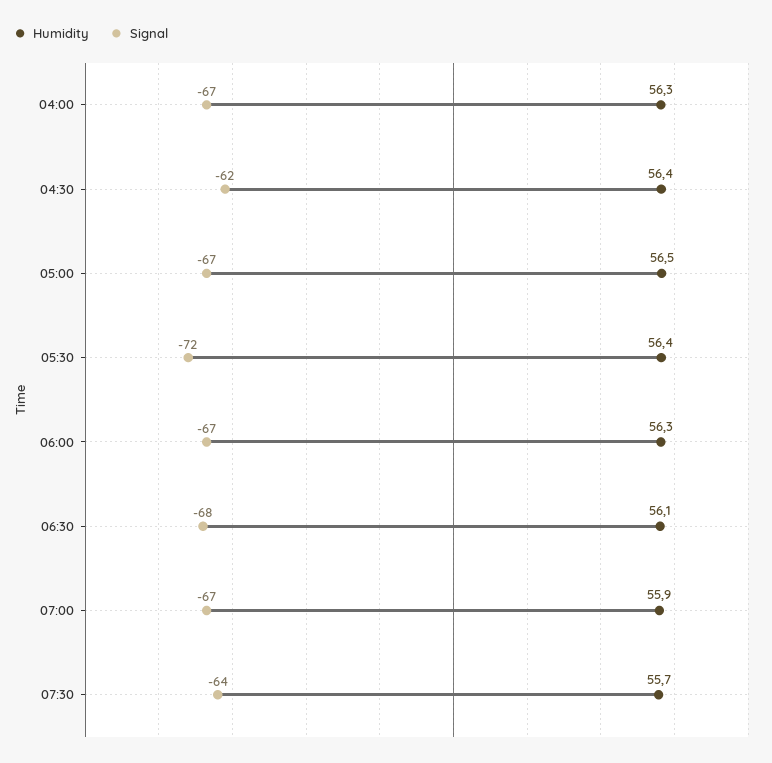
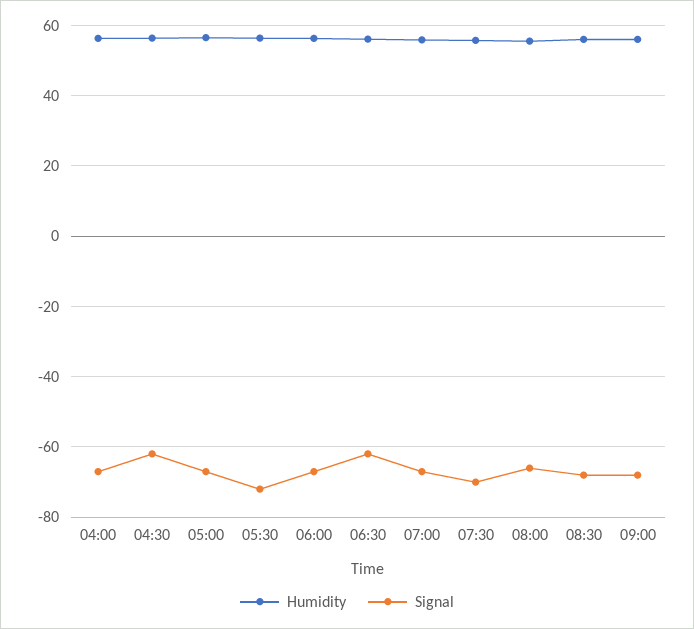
Signal, 06:30: -68 -> -62
Signal, 07:30: -64 -> -70
Humidity, 08:00: none -> 56
Signal, 08:00: none -> -66
Humidity, 08:30: none -> 56
Signal, 08:30: none -> -68
Humidity, 09:00: none -> 56
Signal, 09:00: none -> -68

